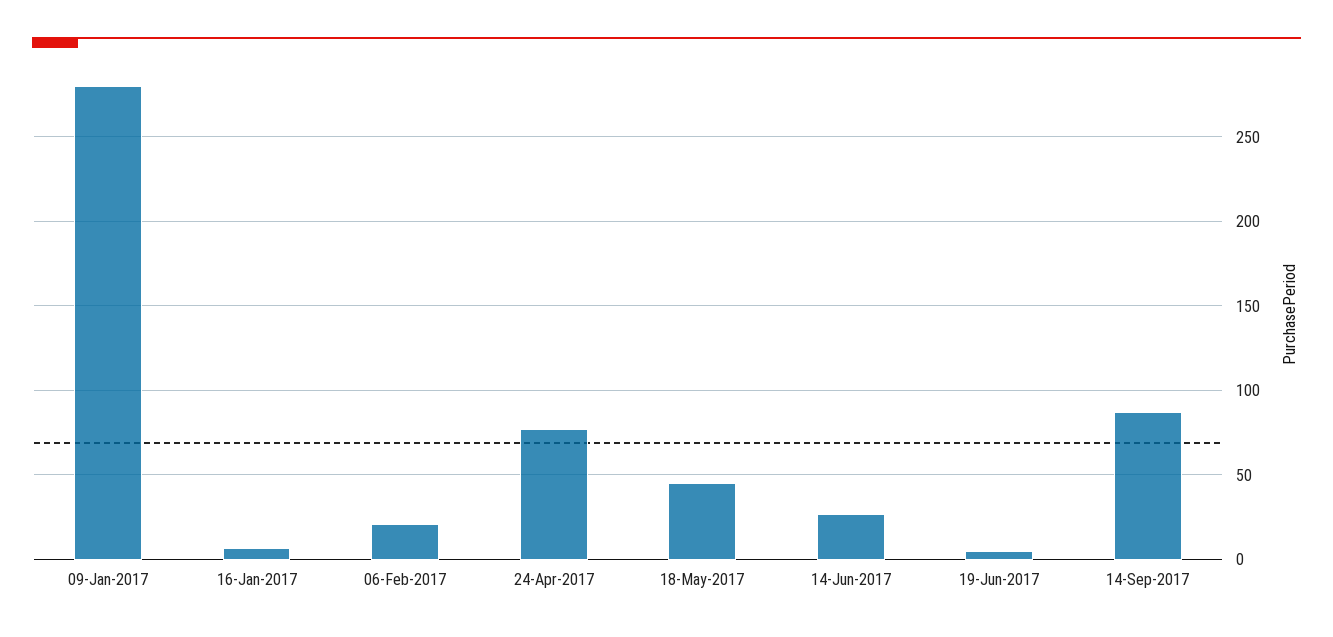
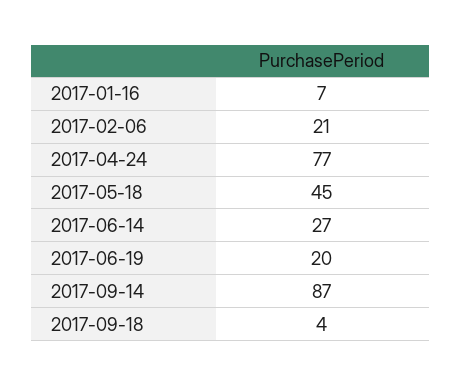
09-Jan-2017: 280 -> none
19-Jun-2017: 5 -> 20
2017-09-18: none -> 4

